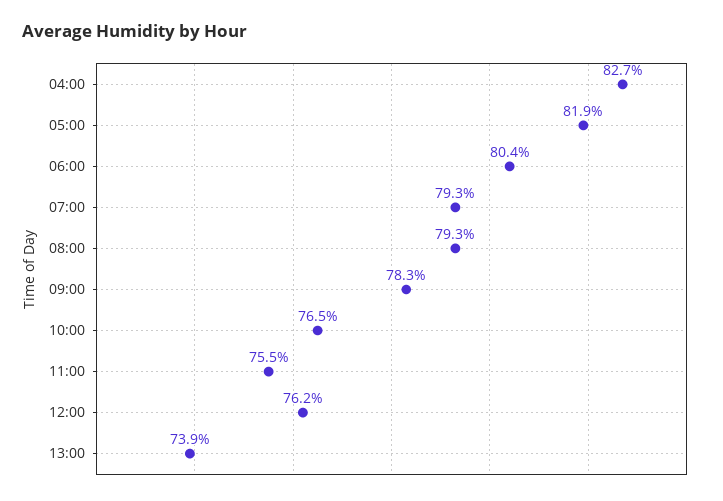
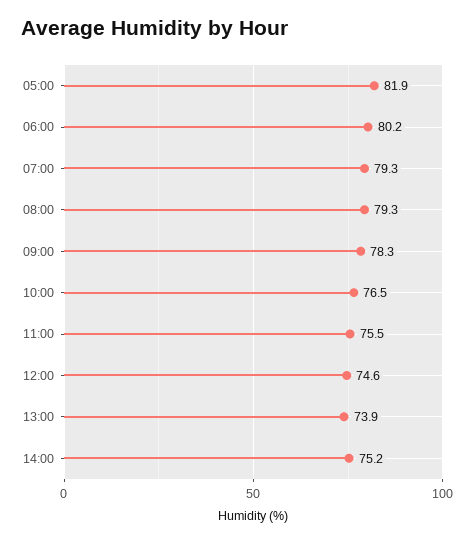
04:00: 82.7 -> none
06:00: 80.4 -> 80.2
12:00: 76.2 -> 74.6
14:00: none -> 75.2

